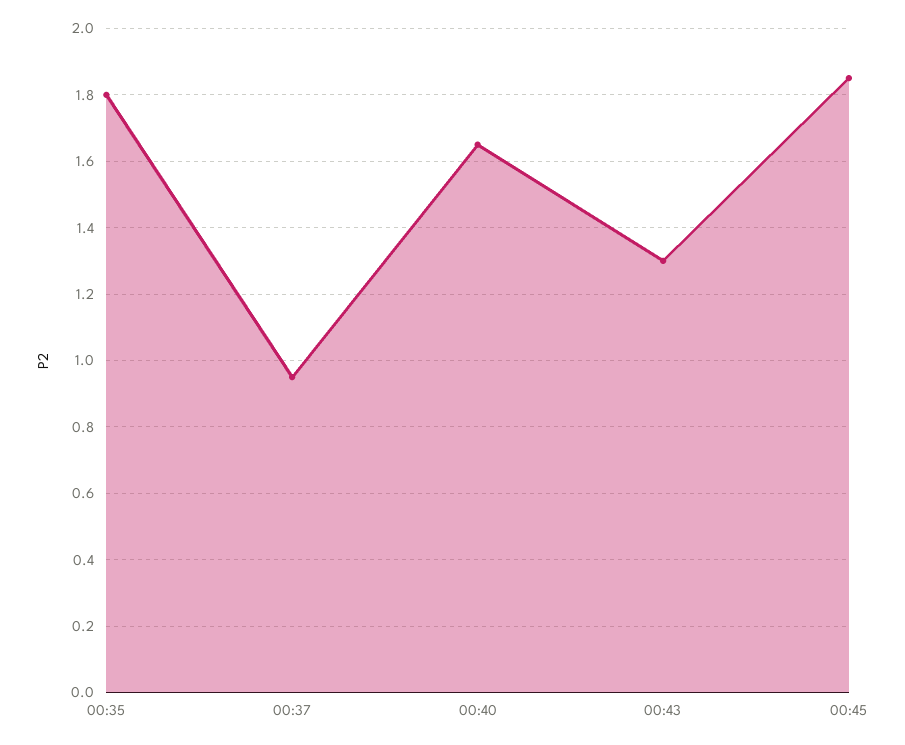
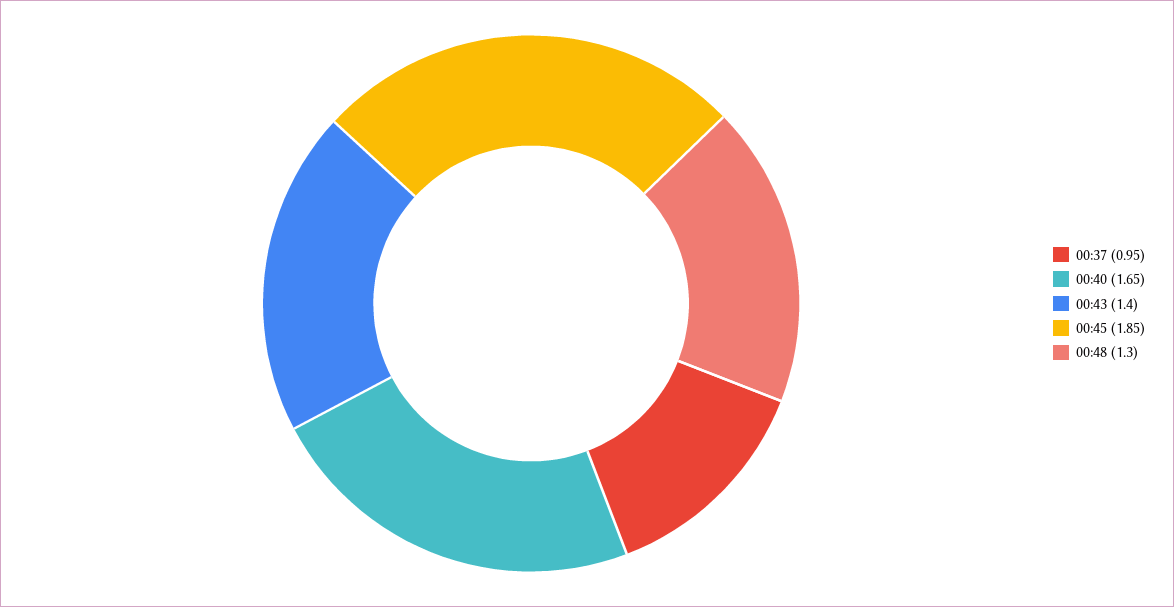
00:35: 1.8 -> none
00:43: 1.3 -> 1.4
00:48: none -> 1.3

